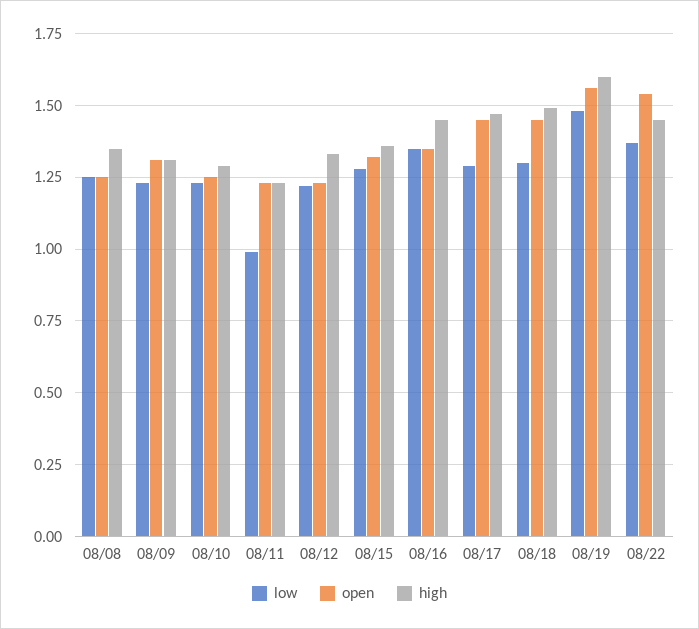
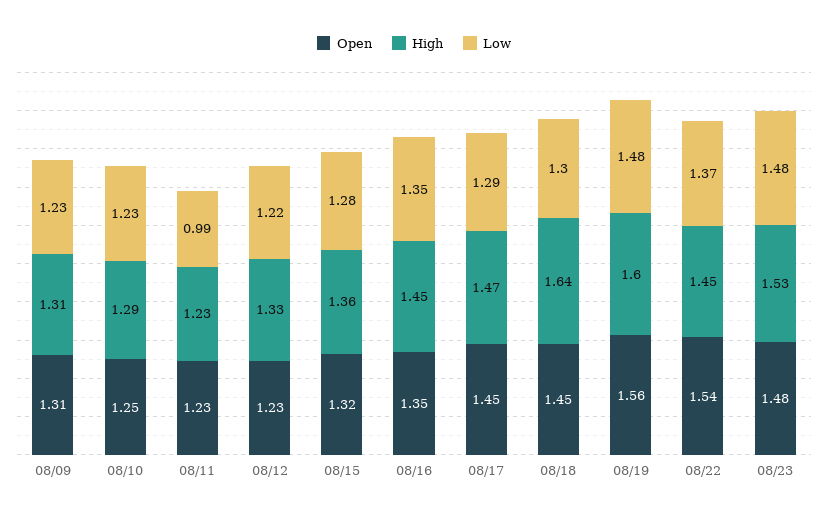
low, 08/08: 1.25 -> none
open, 08/08: 1.25 -> none
high, 08/08: 1.35 -> none
high, 08/18: 1.5 -> 1.64
open, 08/23: none -> 1.48
high, 08/23: none -> 1.53
low, 08/23: none -> 1.48

